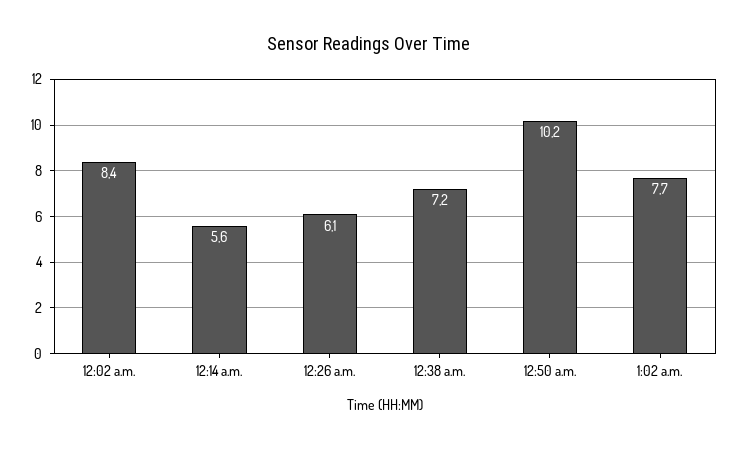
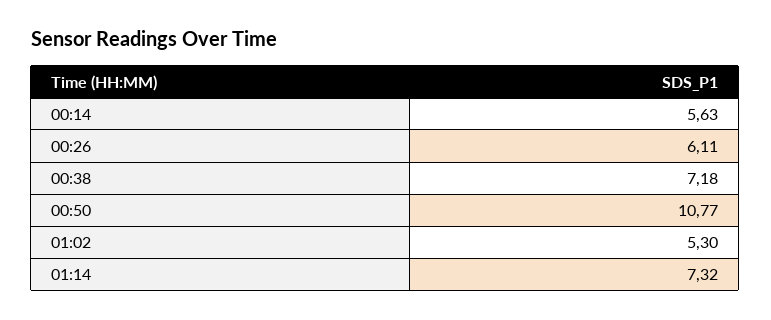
12:02 a.m.: 8.4 -> none
12:50 a.m.: 10.2 -> 10.77
1:02 a.m.: 7.7 -> 5.3
01:14: none -> 7.32

